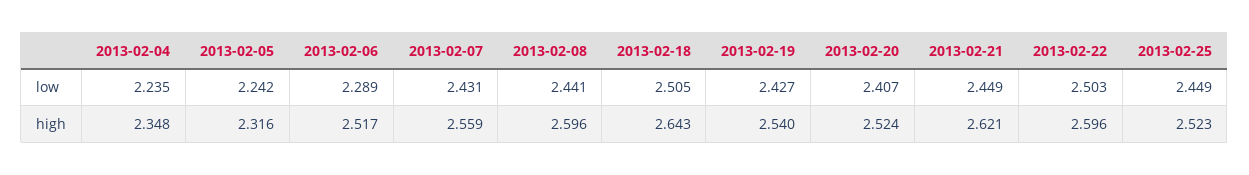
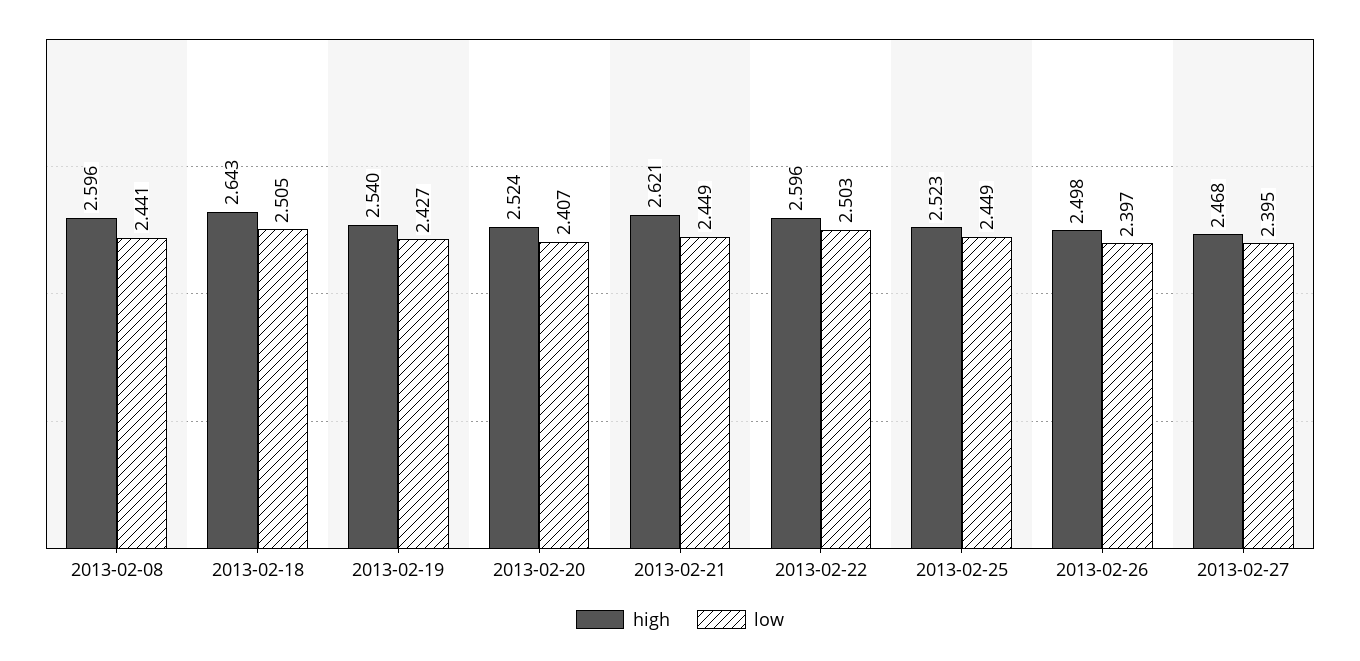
low, 2013-02-04: 2.235 -> none
low, 2013-02-05: 2.242 -> none
low, 2013-02-06: 2.289 -> none
low, 2013-02-07: 2.431 -> none
high, 2013-02-04: 2.348 -> none
high, 2013-02-05: 2.316 -> none
high, 2013-02-06: 2.517 -> none
high, 2013-02-07: 2.559 -> none
high, 2013-02-26: none -> 2.498
low, 2013-02-26: none -> 2.397
high, 2013-02-27: none -> 2.468
low, 2013-02-27: none -> 2.395

